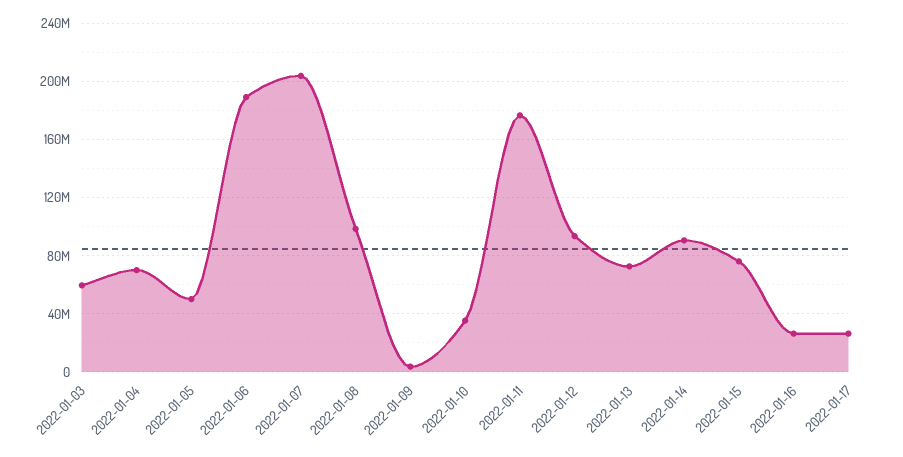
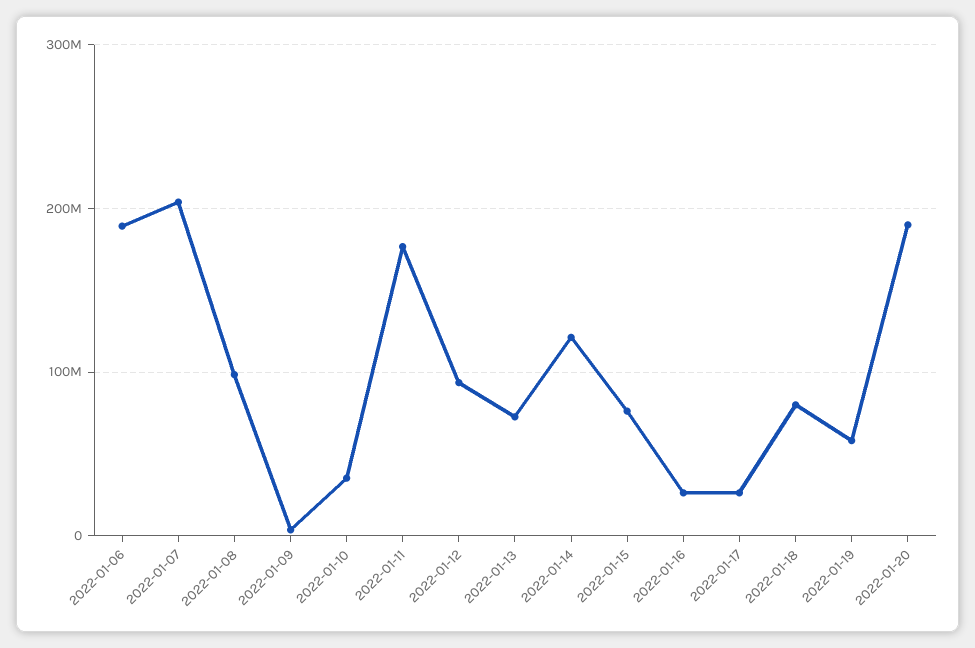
2022-01-03: 60000000 -> none
2022-01-04: 70000000 -> none
2022-01-05: 50000000 -> none
2022-01-14: 90000000 -> 120000000
2022-01-18: none -> 80000000
2022-01-19: none -> 60000000
2022-01-20: none -> 190000000

